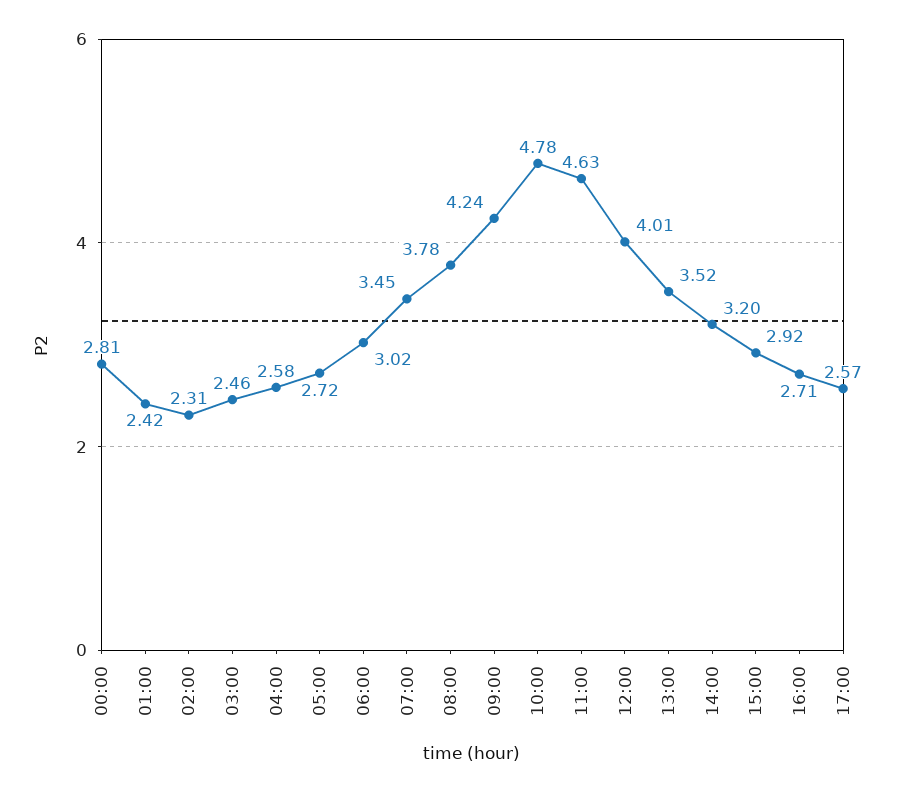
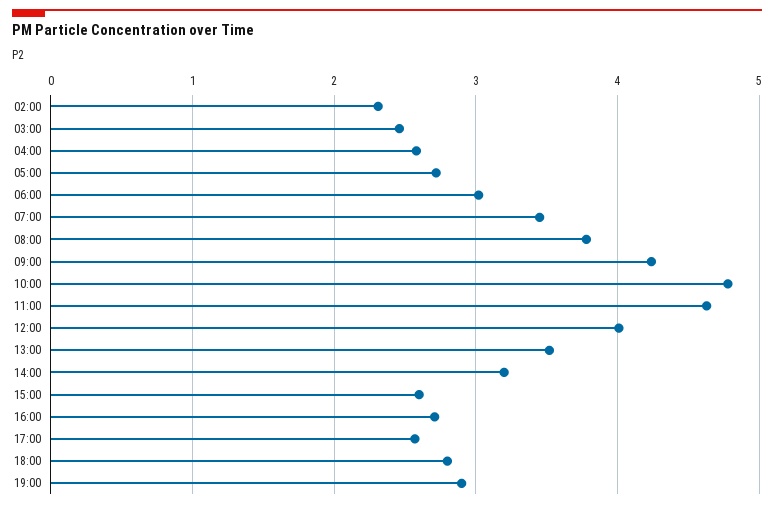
00:00: 2.81 -> none
01:00: 2.42 -> none
15:00: 2.92 -> 2.6
18:00: none -> 2.8
19:00: none -> 2.9

